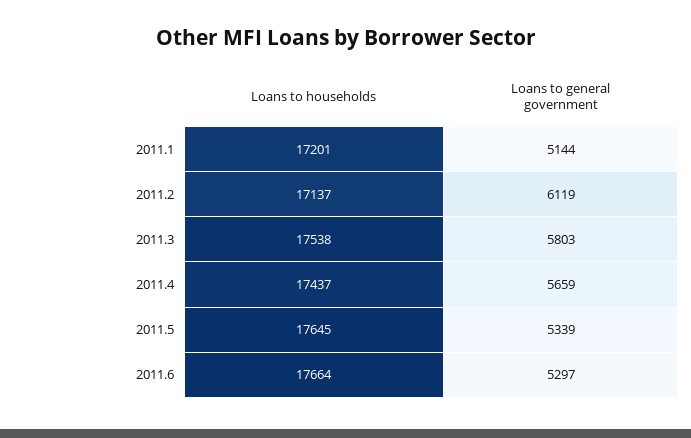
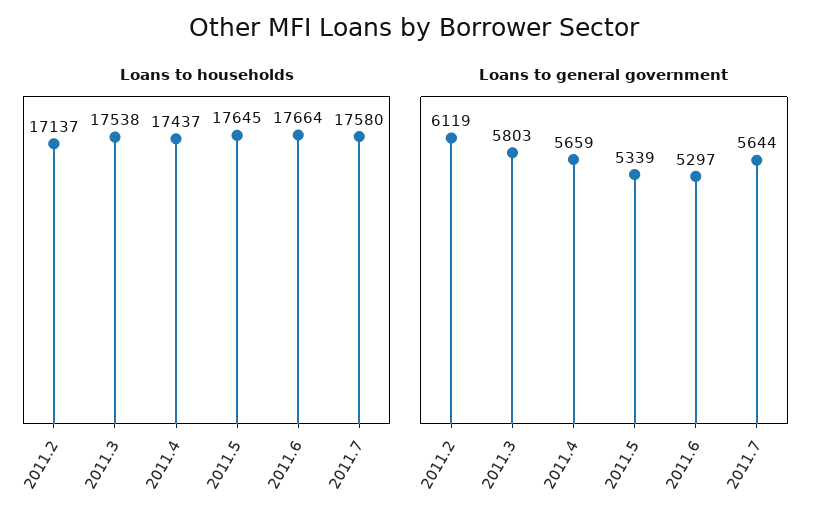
Loans to households, 2011.1: 17201 -> none
Loans to general government, 2011.1: 5144 -> none
Loans to households, 2011.7: none -> 17580
Loans to general government, 2011.7: none -> 5644

